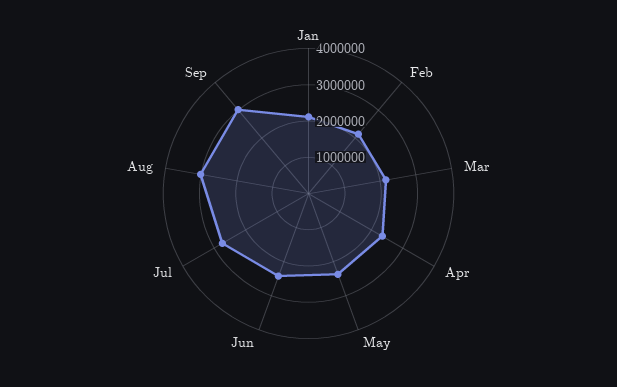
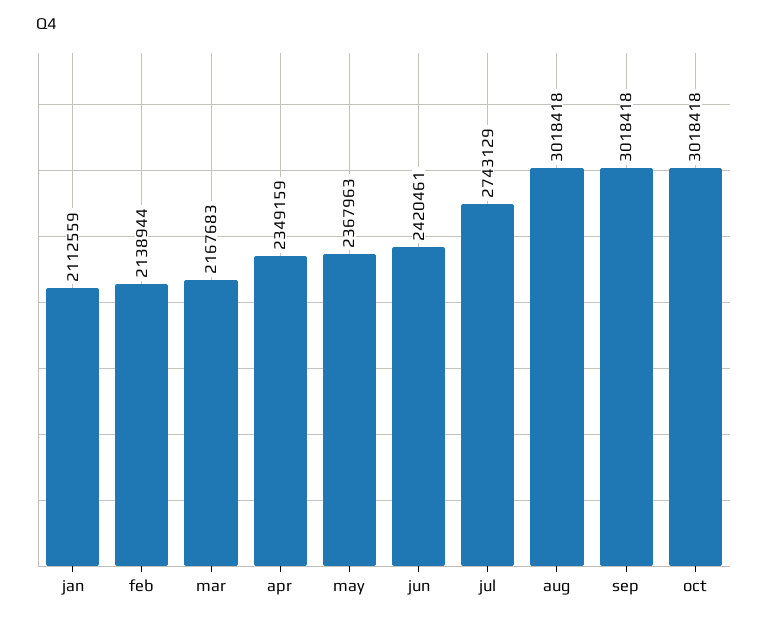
oct: none -> 3018418

